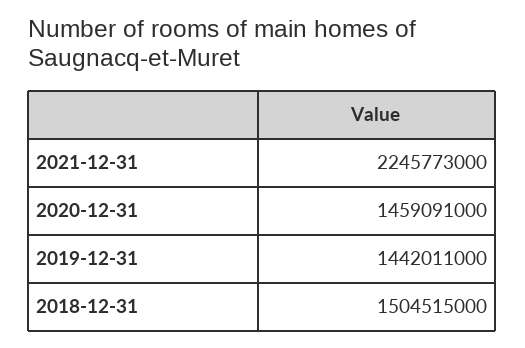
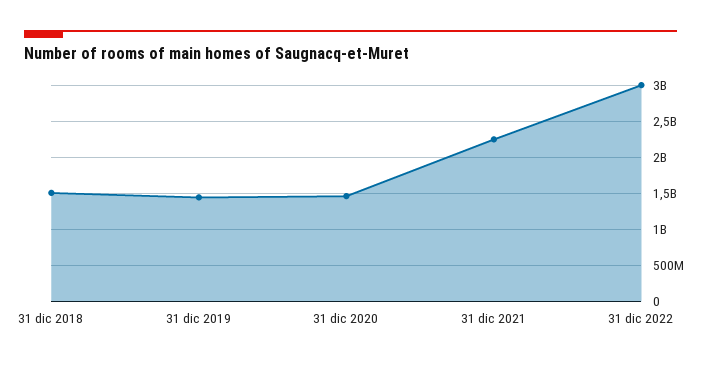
31 dic 2022: none -> 3000000000

